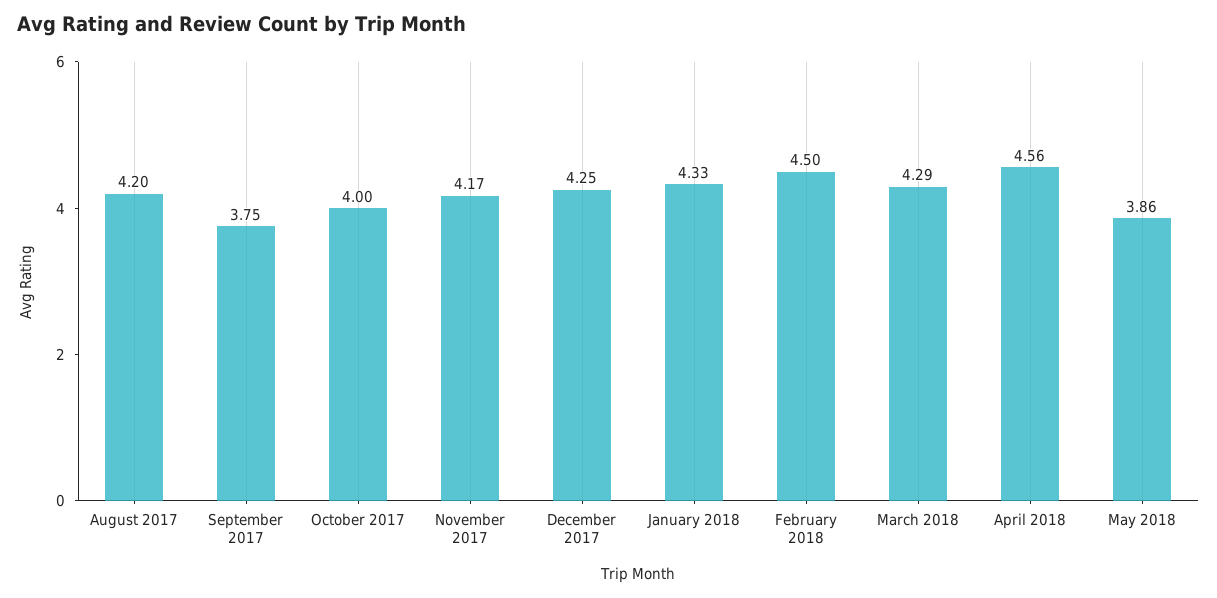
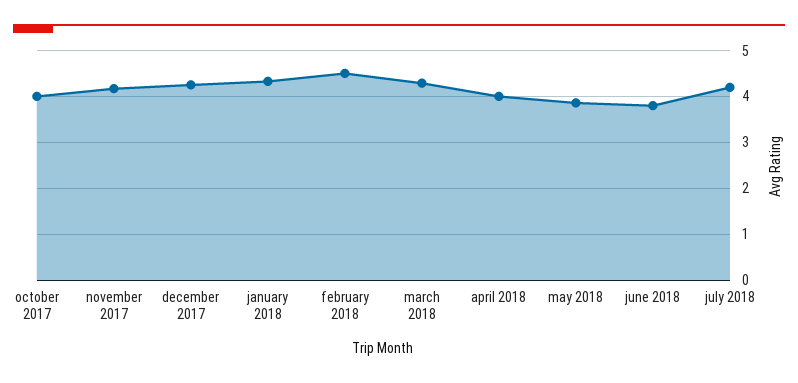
August 2017: 4.2 -> none
September 2017: 3.75 -> none
April 2018: 4.56 -> 4
june 2018: none -> 3.8
july 2018: none -> 4.2

